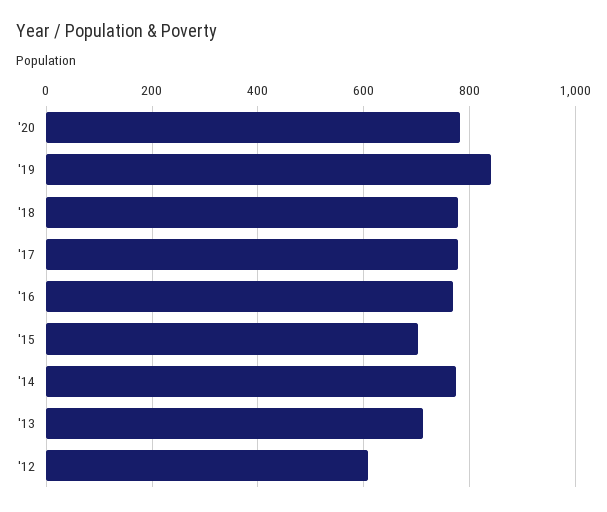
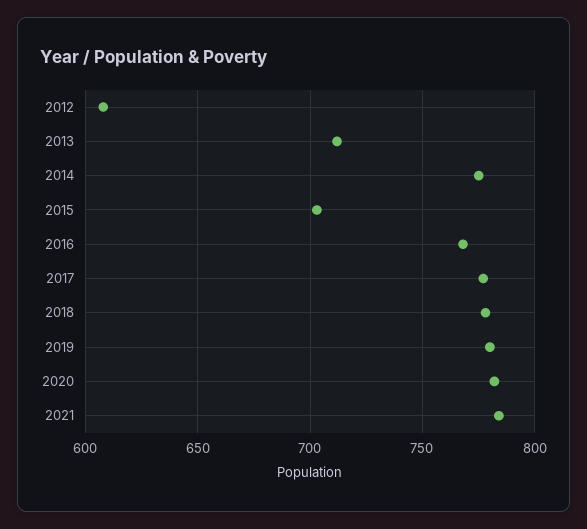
'19: 840 -> 780
2021: none -> 785

